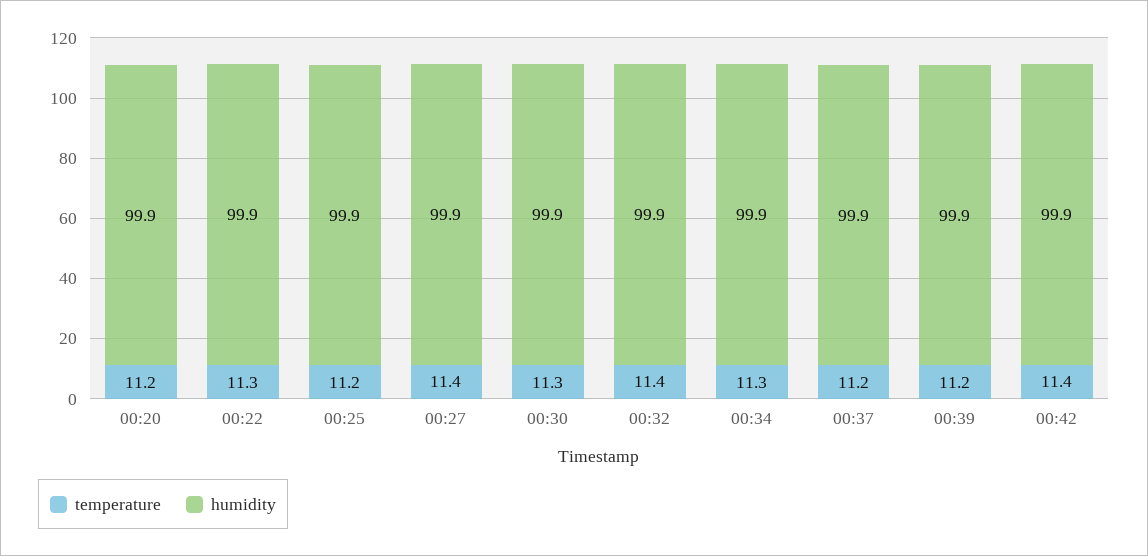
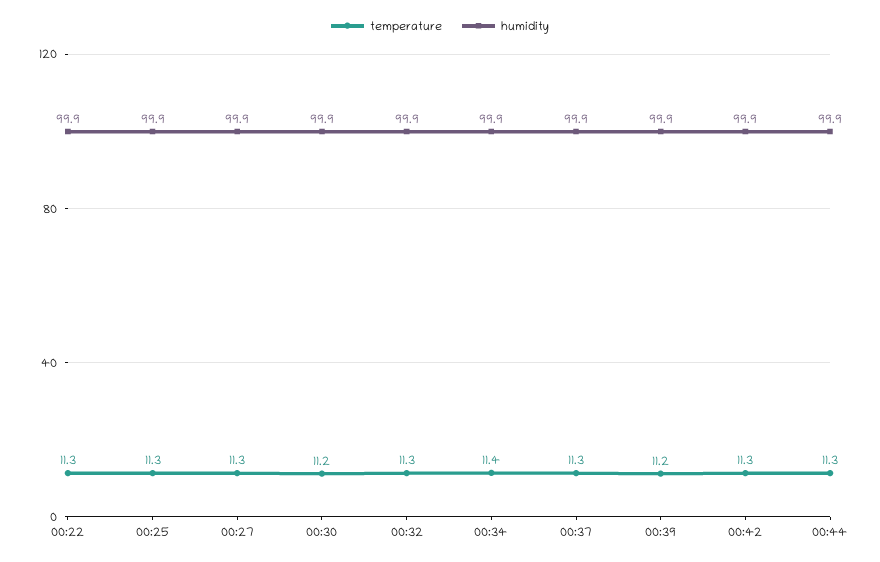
temperature, 00:20: 11.2 -> none
humidity, 00:20: 99.9 -> none
temperature, 00:25: 11.2 -> 11.3
temperature, 00:27: 11.4 -> 11.3
temperature, 00:30: 11.3 -> 11.2
temperature, 00:32: 11.4 -> 11.3
temperature, 00:34: 11.3 -> 11.4
temperature, 00:37: 11.2 -> 11.3
temperature, 00:42: 11.4 -> 11.3
temperature, 00:44: none -> 11.3
humidity, 00:44: none -> 99.9

